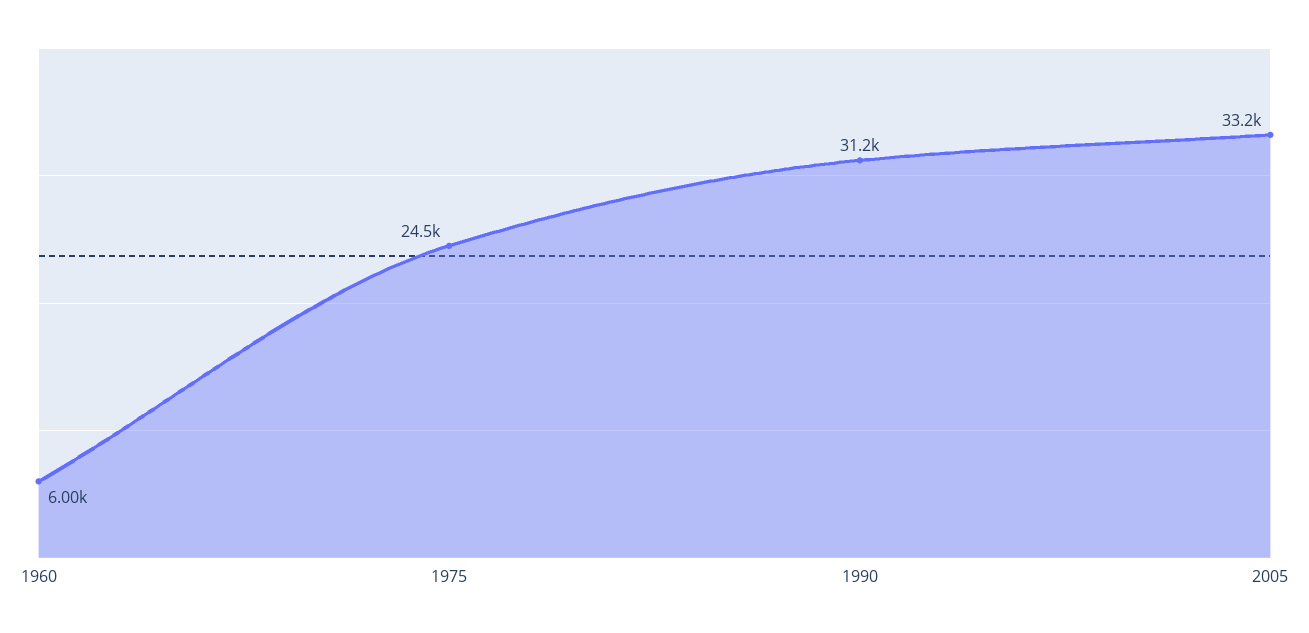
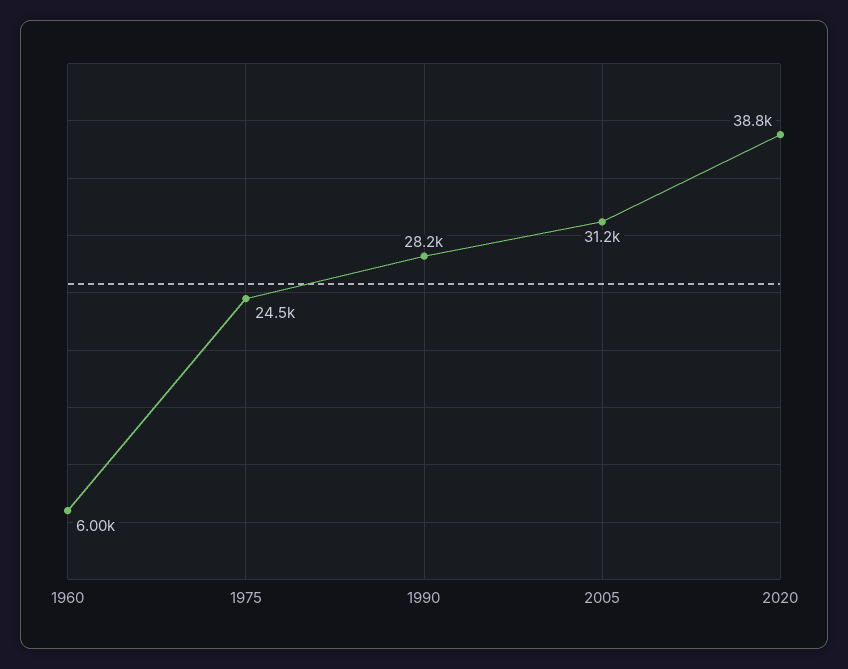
1990: 31200 -> 28200
2005: 33200 -> 31200
2020: none -> 38800

